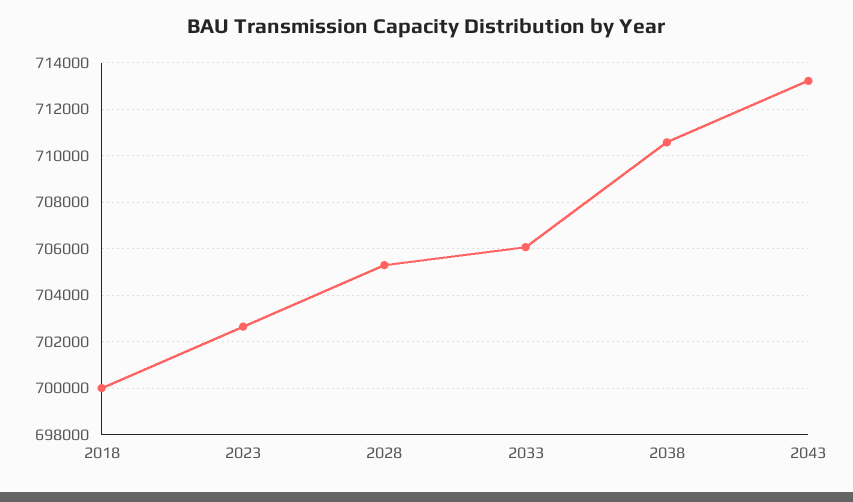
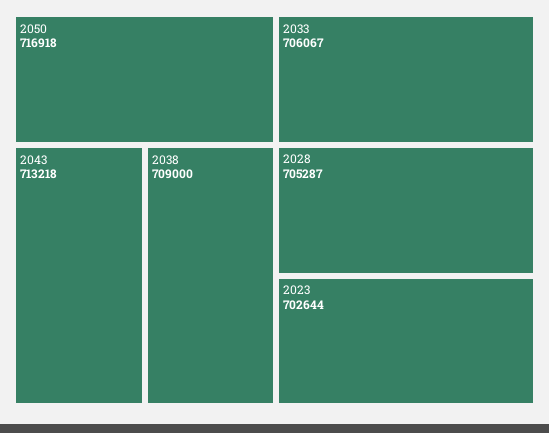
2018: 700000 -> none
2038: 710500 -> 709000
2050: none -> 716918

